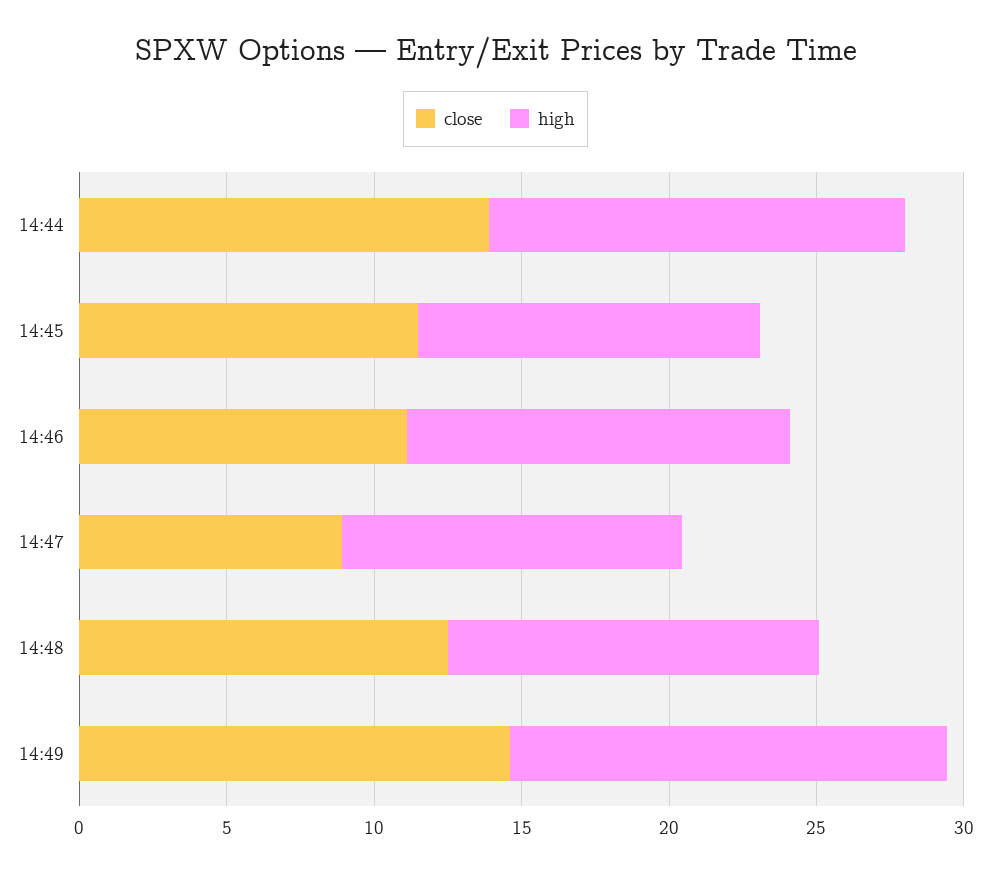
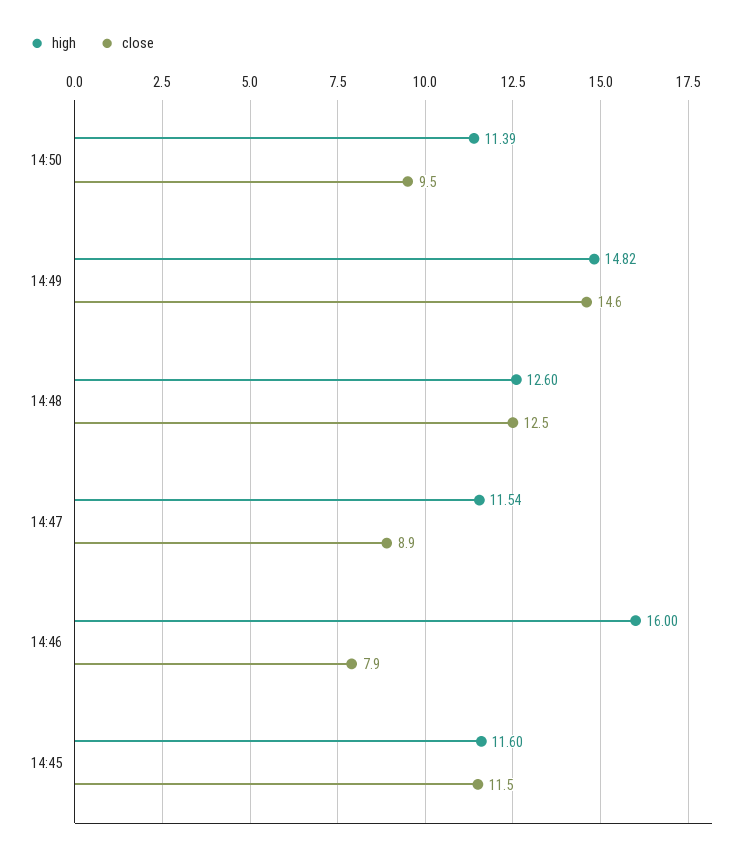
close, 14:44: 14 -> none
high, 14:44: 14 -> none
close, 14:46: 11 -> 7.9
high, 14:46: 13 -> 16
high, 14:50: none -> 11.39
close, 14:50: none -> 9.5

